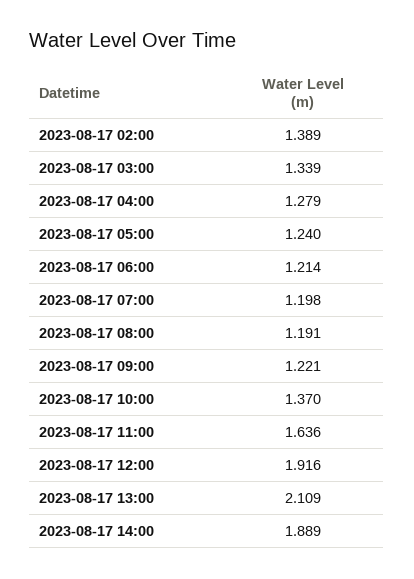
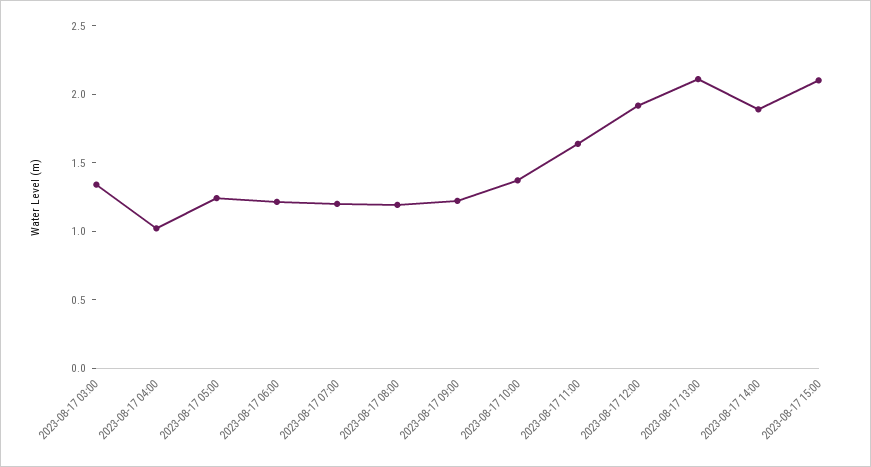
2023-08-17 02:00: 1.389 -> none
2023-08-17 04:00: 1.279 -> 1
2023-08-17 15:00: none -> 2.1

